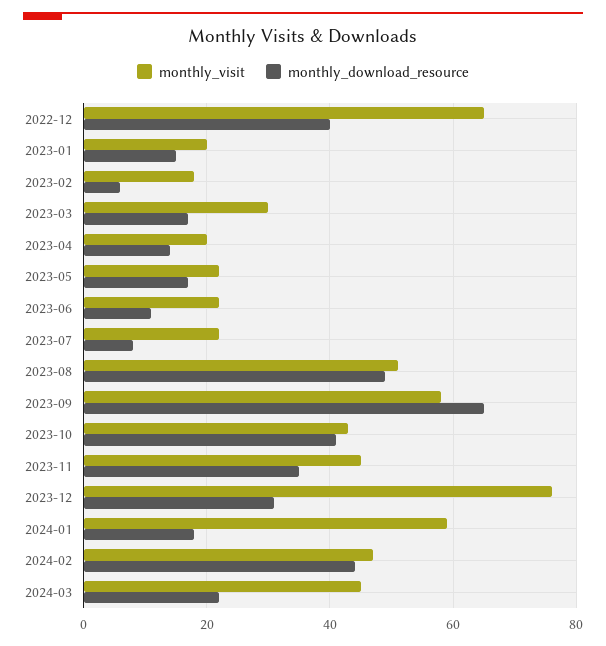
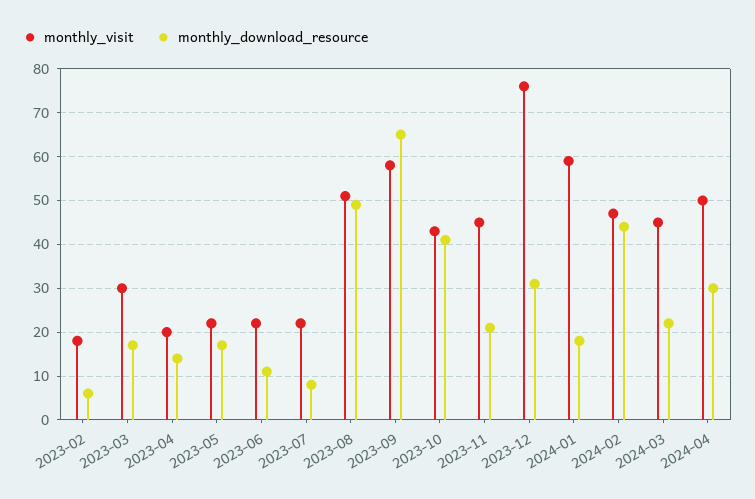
monthly_visit, 2022-12: 65 -> none
monthly_download_resource, 2022-12: 40 -> none
monthly_visit, 2023-01: 20 -> none
monthly_download_resource, 2023-01: 15 -> none
monthly_download_resource, 2023-11: 35 -> 20
monthly_visit, 2024-04: none -> 50
monthly_download_resource, 2024-04: none -> 30

